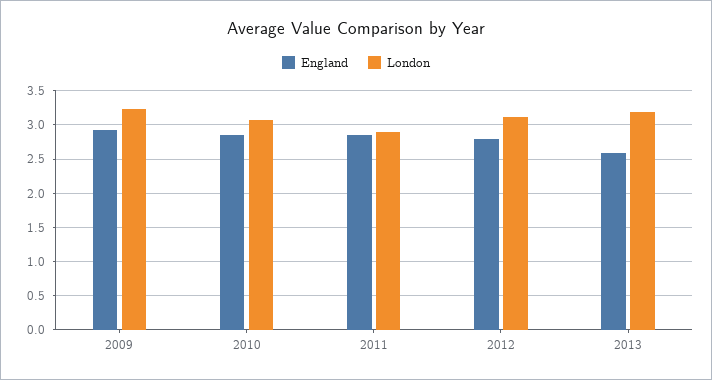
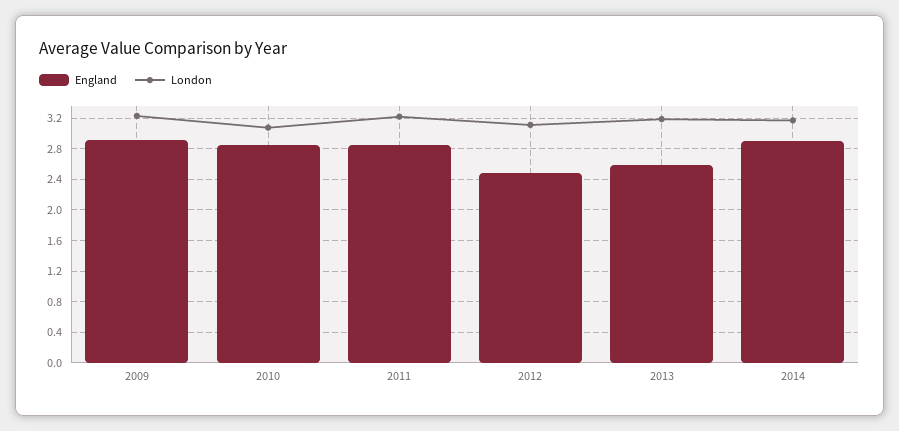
London, 2011: 2.9 -> 3.2
England, 2012: 2.8 -> 2.5
England, 2014: none -> 2.9
London, 2014: none -> 3.2

